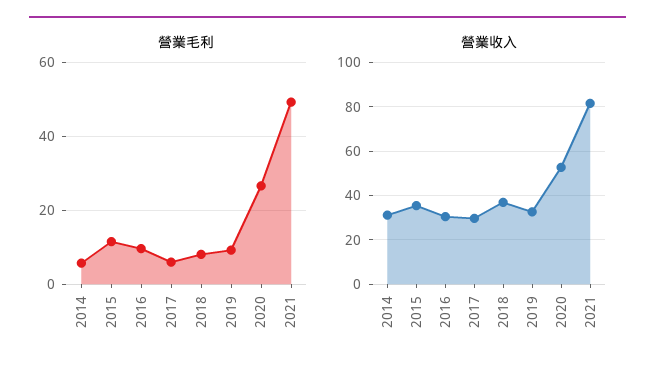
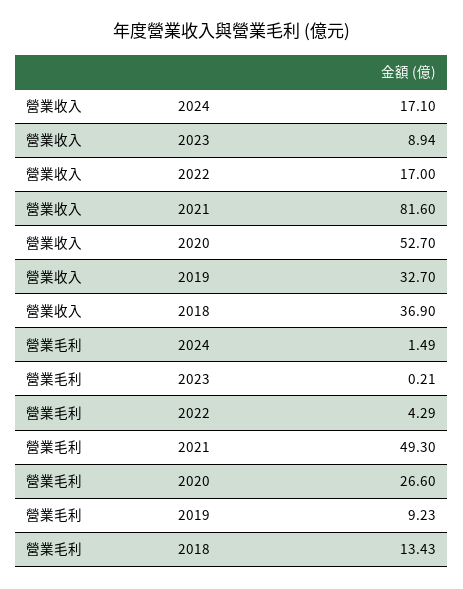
營業毛利, 2014: 6 -> none
營業毛利, 2015: 12 -> none
營業毛利, 2016: 10 -> none
營業毛利, 2017: 6 -> none
營業毛利, 2018: 8 -> 13.43
營業收入, 2014: 30 -> none
營業收入, 2015: 35 -> none
營業收入, 2016: 30 -> none
營業收入, 2017: 30 -> none
營業收入, 2024: none -> 17.1
營業收入, 2023: none -> 8.94
營業收入, 2022: none -> 17
營業毛利, 2024: none -> 1.49
營業毛利, 2023: none -> 0.21
營業毛利, 2022: none -> 4.29

